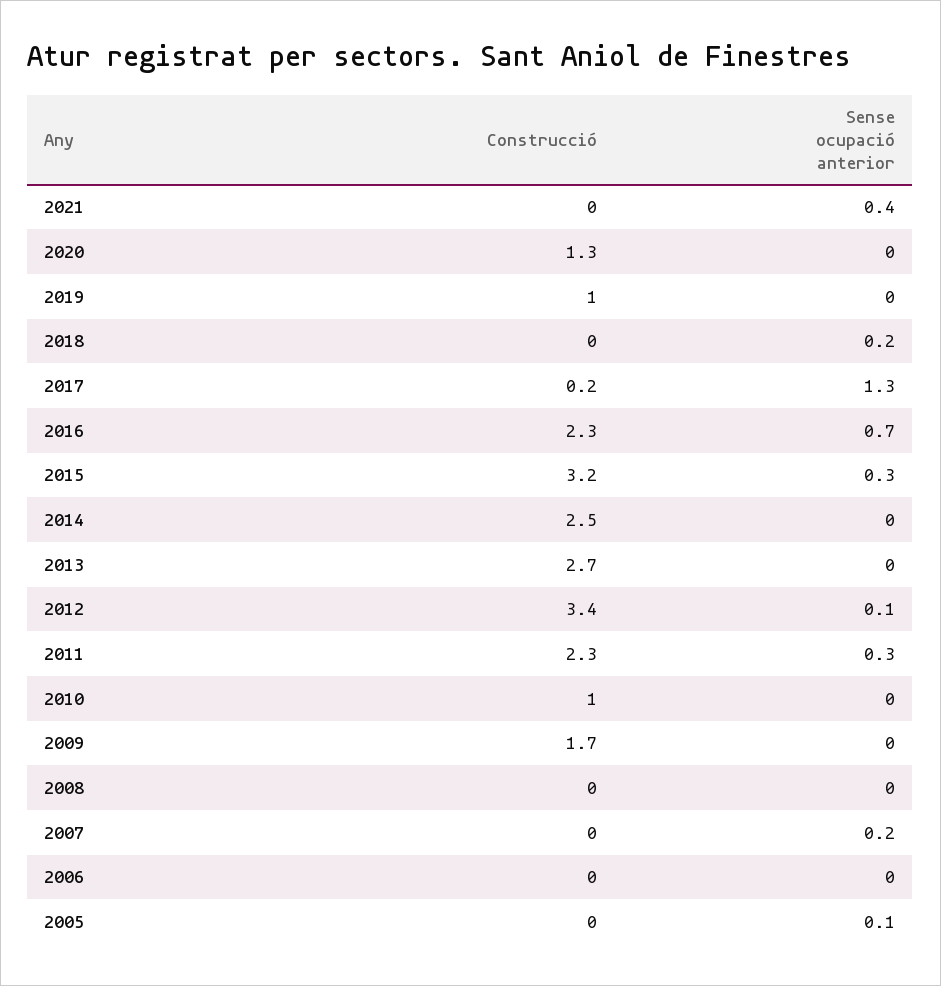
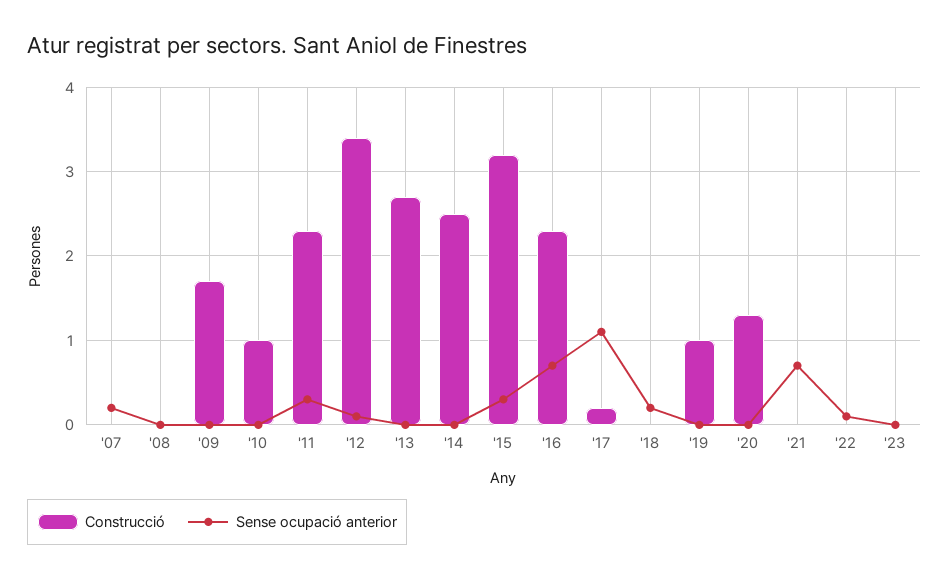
Sense ocupació anterior, 2021: 0.4 -> 0.7
Sense ocupació anterior, 2017: 1.3 -> 1.1
Construcció, 2006: 0 -> none
Sense ocupació anterior, 2006: 0 -> none
Construcció, 2005: 0 -> none
Sense ocupació anterior, 2005: 0.1 -> none
Construcció, '22: none -> 0
Sense ocupació anterior, '22: none -> 0.1
Construcció, '23: none -> 0
Sense ocupació anterior, '23: none -> 0

